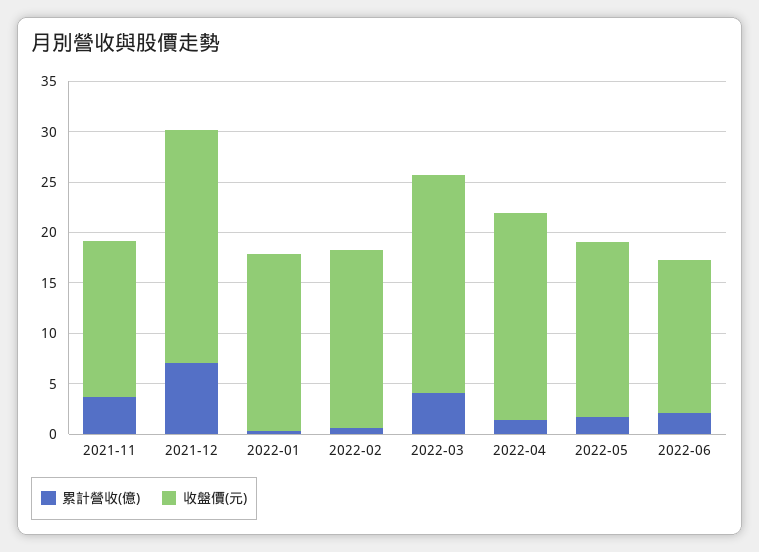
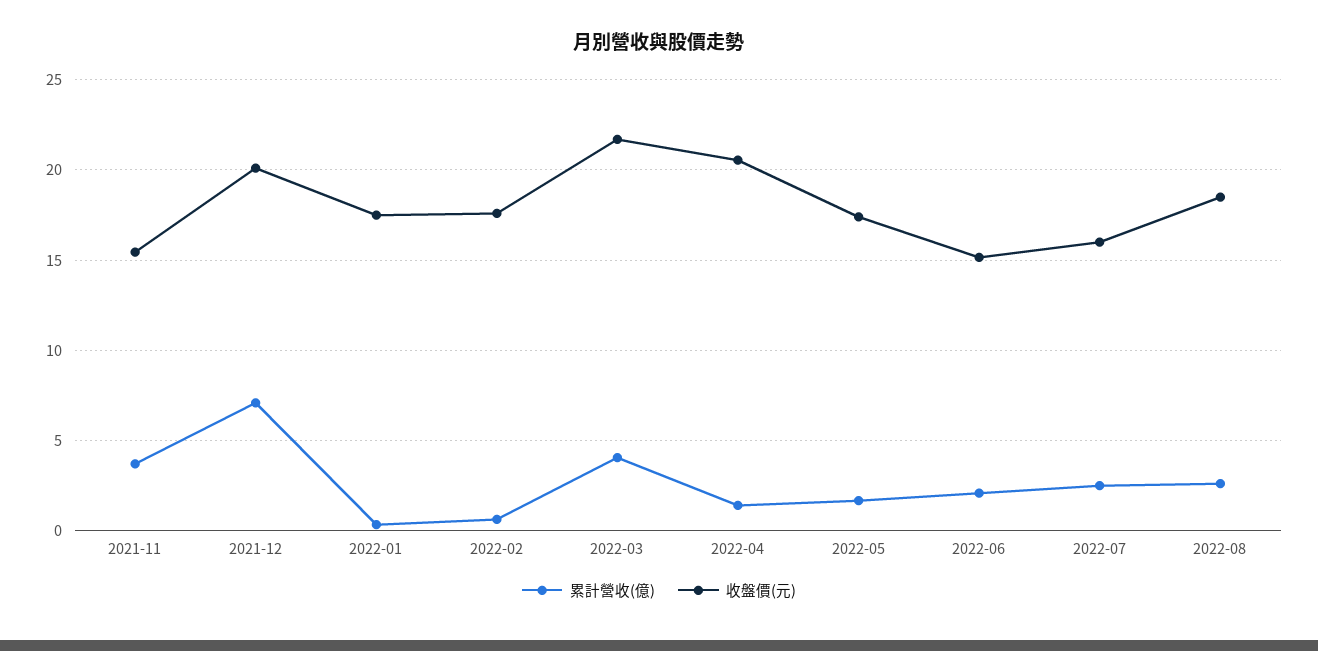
收盤價(元), 2021-12: 23 -> 20
累計營收(億), 2022-07: none -> 2.5
收盤價(元), 2022-07: none -> 16
累計營收(億), 2022-08: none -> 2.5
收盤價(元), 2022-08: none -> 18.5

